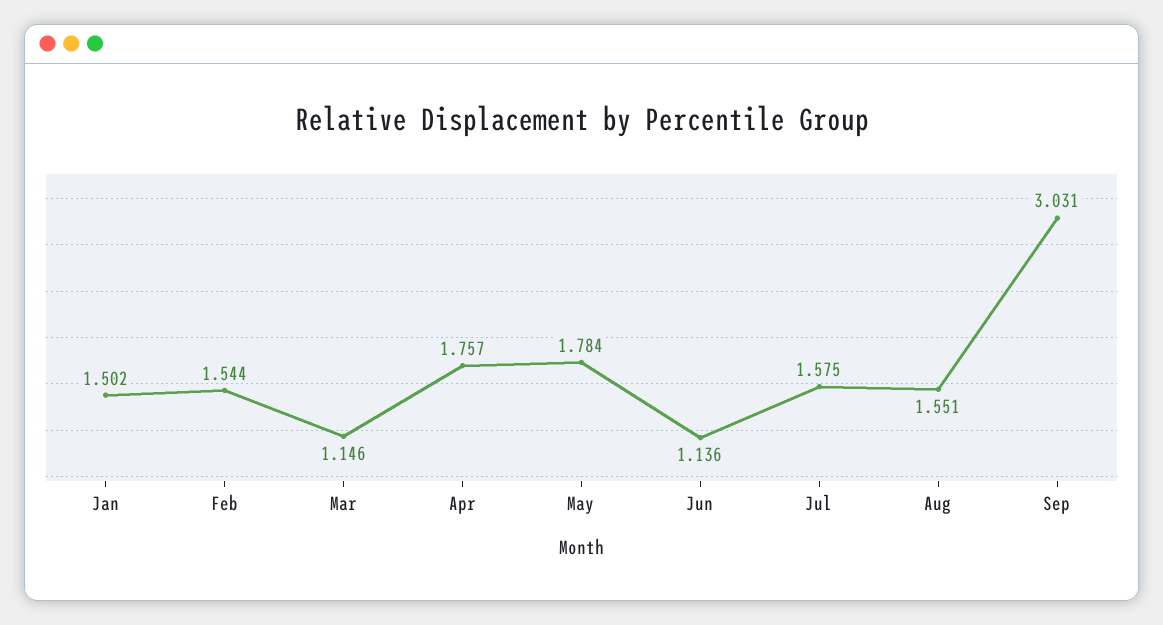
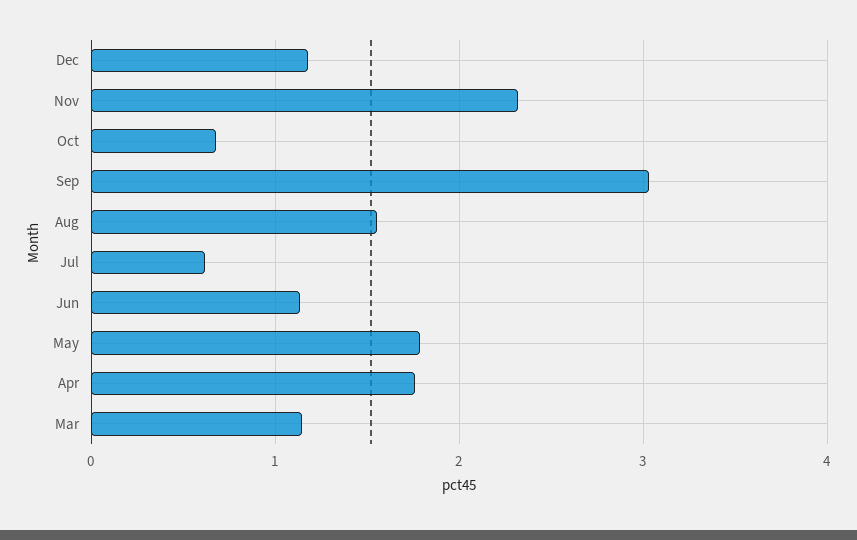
Jan: 1.502 -> none
Feb: 1.544 -> none
Jul: 1.575 -> 0.6
Dec: none -> 1.2
Nov: none -> 2.3
Oct: none -> 0.7

